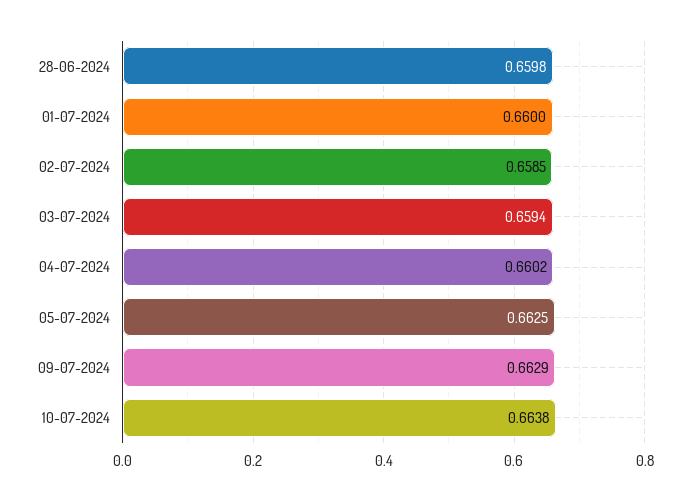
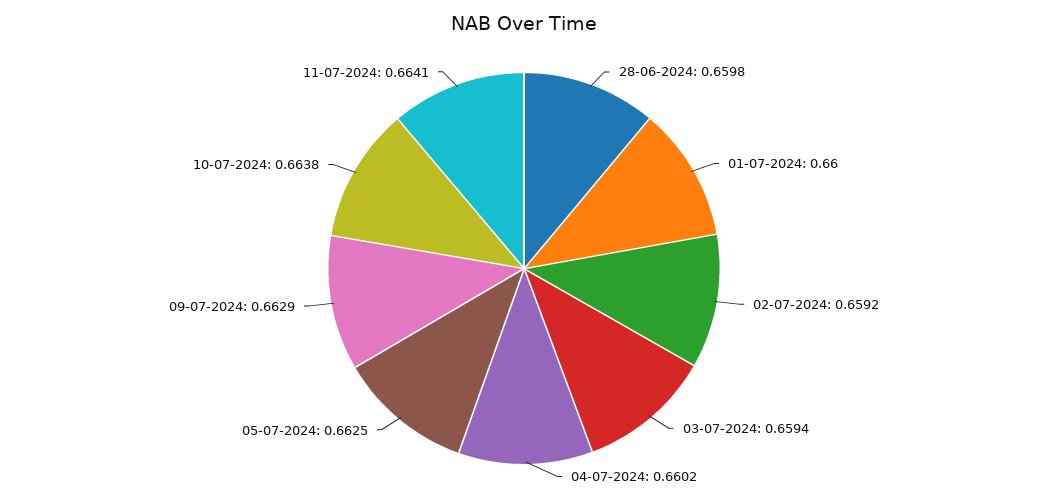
02-07-2024: 0.6585 -> 0.6592
11-07-2024: none -> 0.6641

